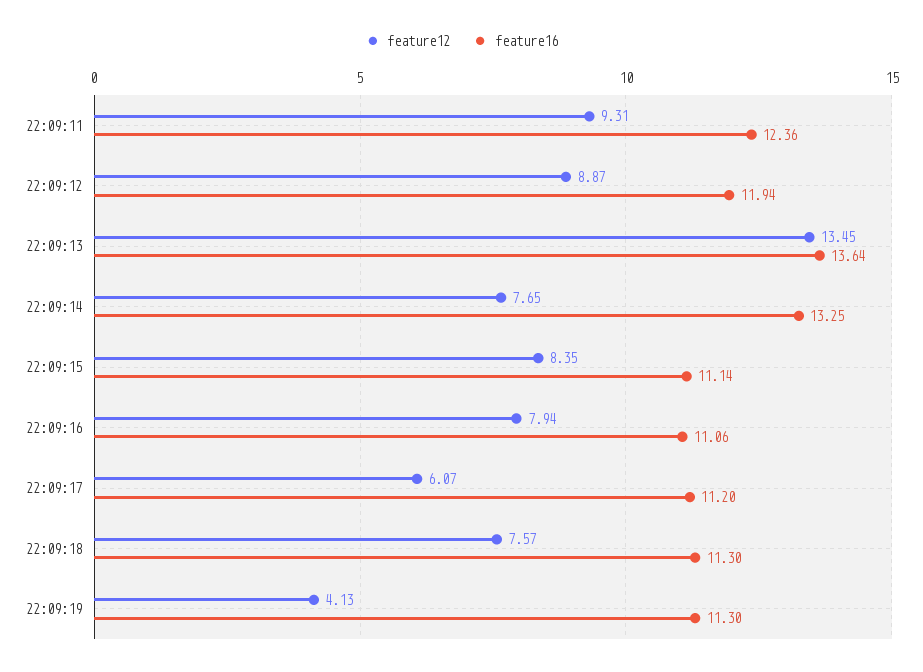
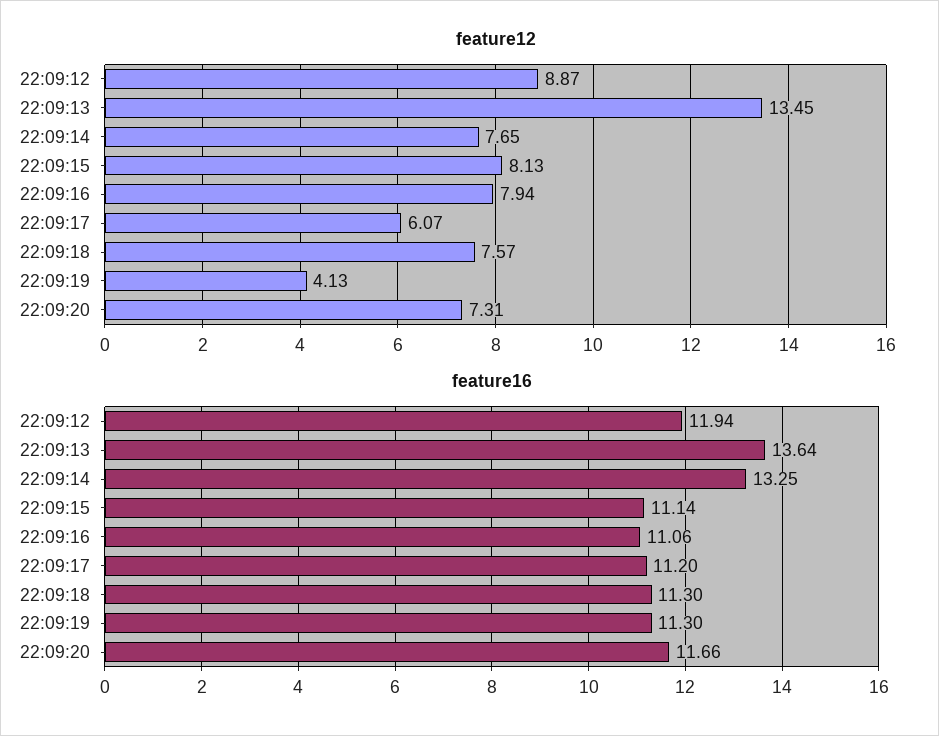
feature12, 22:09:11: 9.31 -> none
feature16, 22:09:11: 12.36 -> none
feature12, 22:09:15: 8.35 -> 8.13
feature12, 22:09:20: none -> 7.31
feature16, 22:09:20: none -> 11.66

